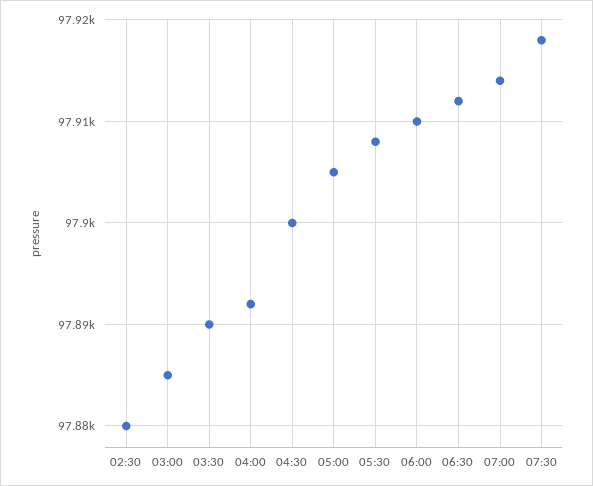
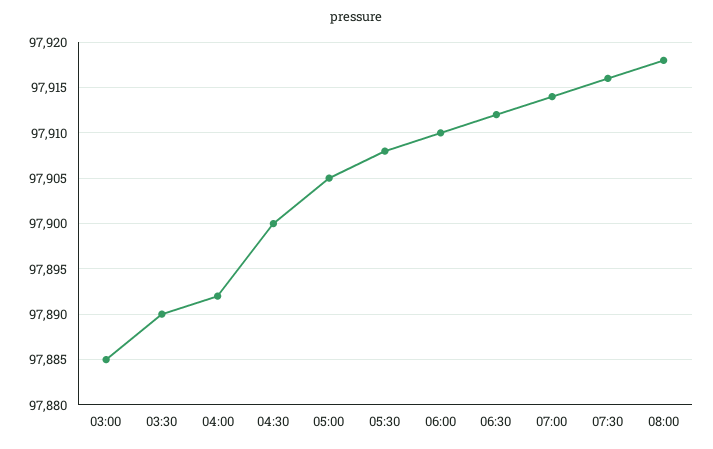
02:30: 97880 -> none
07:30: 97918 -> 97916
08:00: none -> 97918

